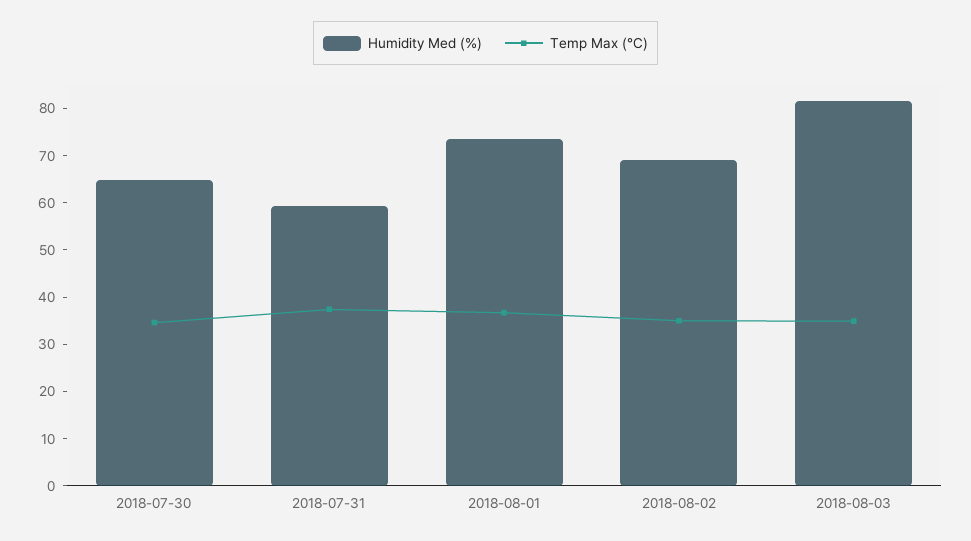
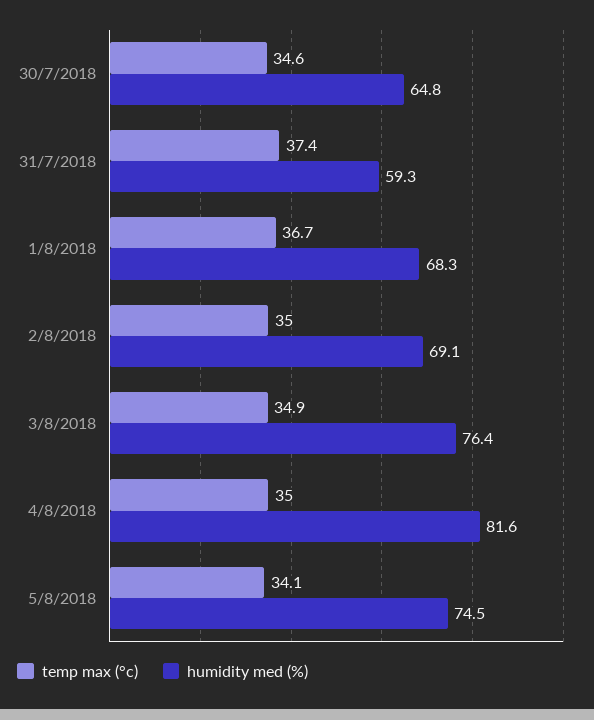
Humidity Med (%), 2018-08-01: 74 -> 68.3
Humidity Med (%), 2018-08-03: 82 -> 76.4
Temp Max (°C), 4/8/2018: none -> 35
Humidity Med (%), 4/8/2018: none -> 81.6
Temp Max (°C), 5/8/2018: none -> 34.1
Humidity Med (%), 5/8/2018: none -> 74.5

